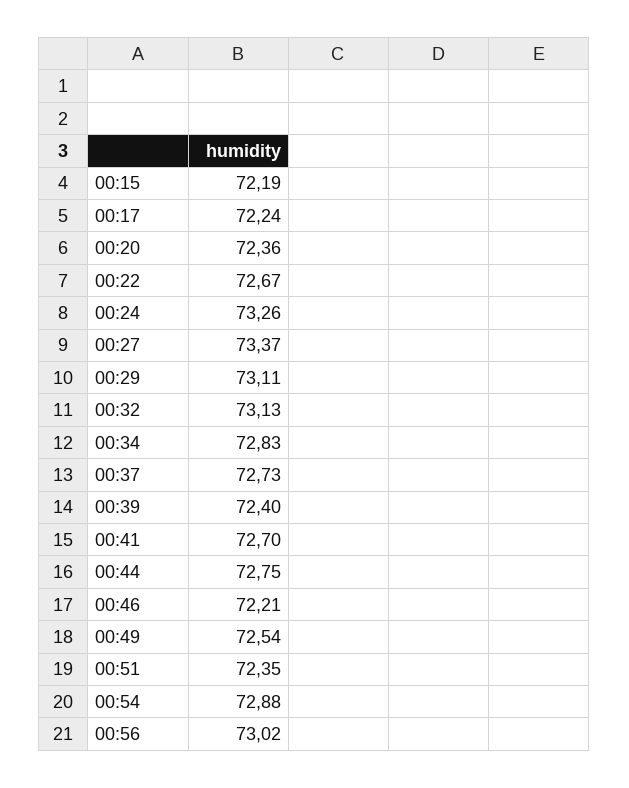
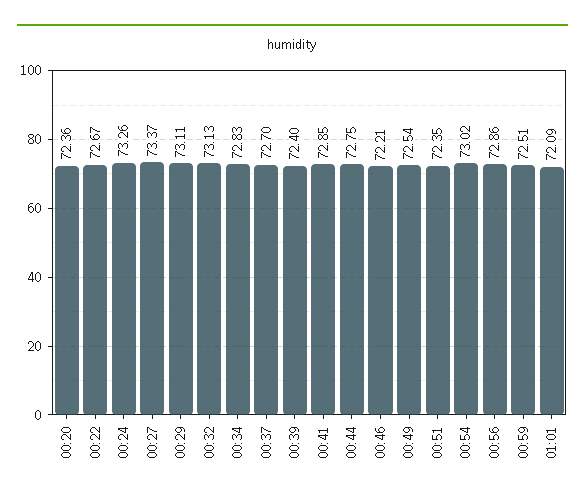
00:15: 72.19 -> none
00:17: 72.24 -> none
00:37: 72.73 -> 72.7
00:41: 72.7 -> 72.85
00:54: 72.88 -> 73.02
00:56: 73.02 -> 72.86
00:59: none -> 72.51
01:01: none -> 72.09

